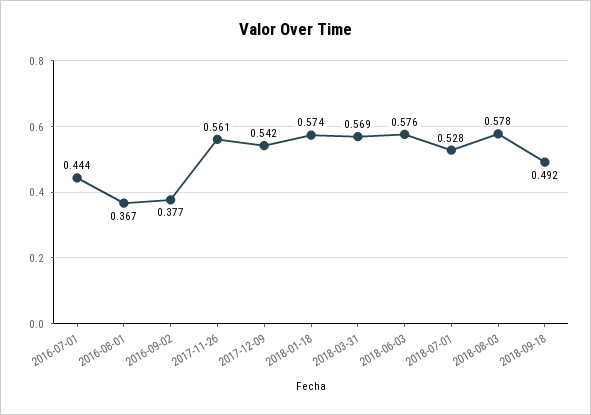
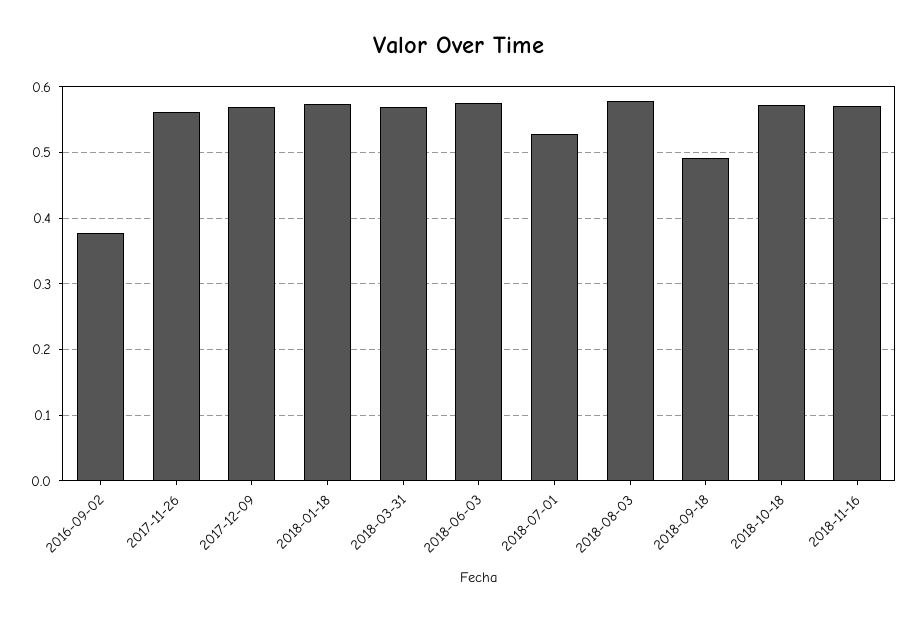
2016-07-01: 0.444 -> none
2016-08-01: 0.367 -> none
2017-12-09: 0.542 -> 0.57
2018-10-18: none -> 0.57
2018-11-16: none -> 0.57

